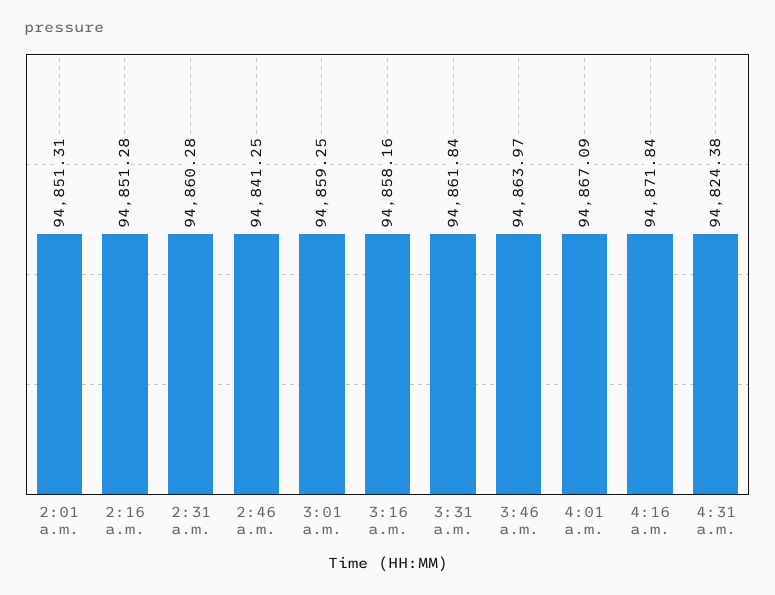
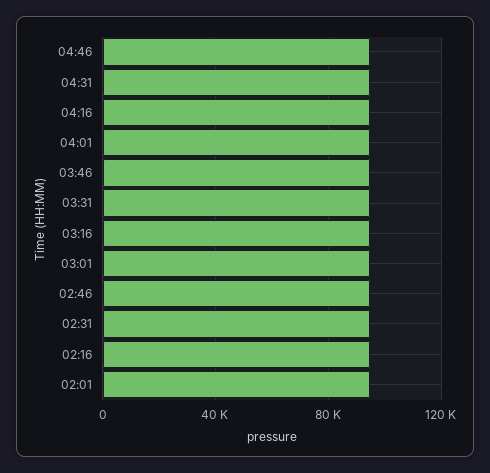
04:46: none -> 95000

